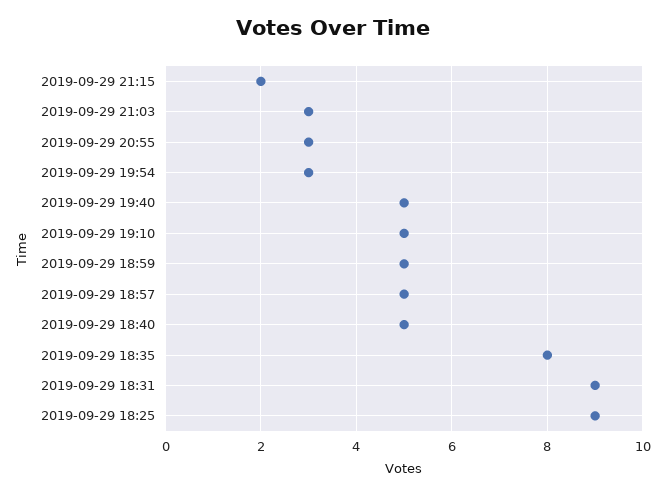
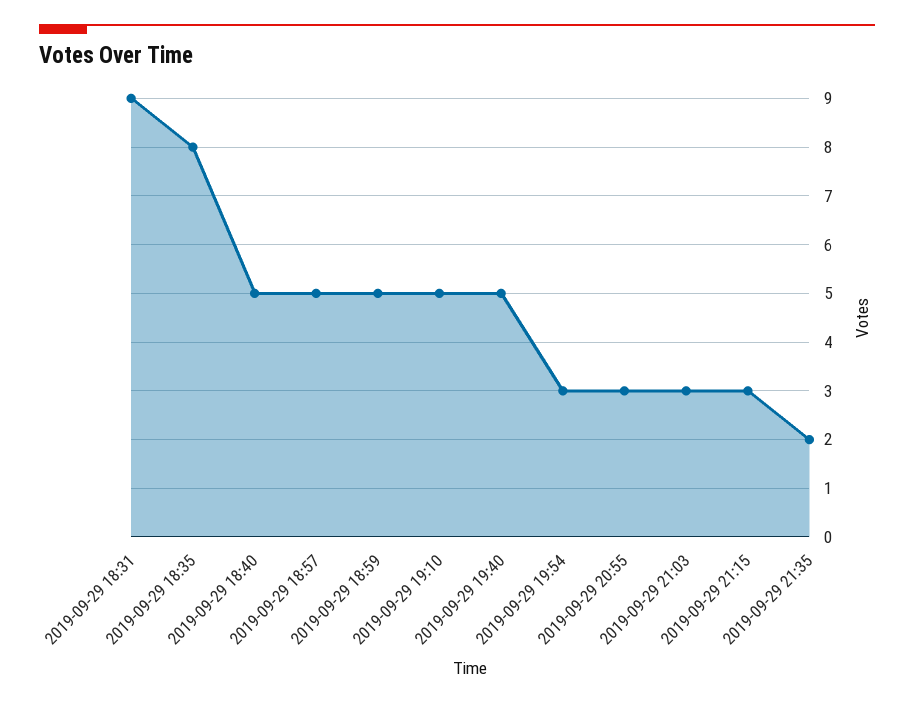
2019-09-29 21:15: 2 -> 3
2019-09-29 18:25: 9 -> none
2019-09-29 21:35: none -> 2

